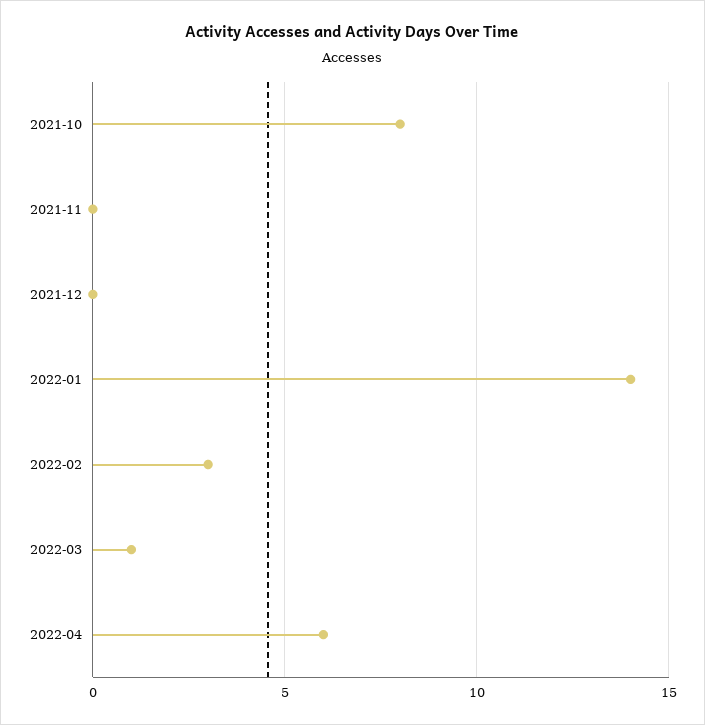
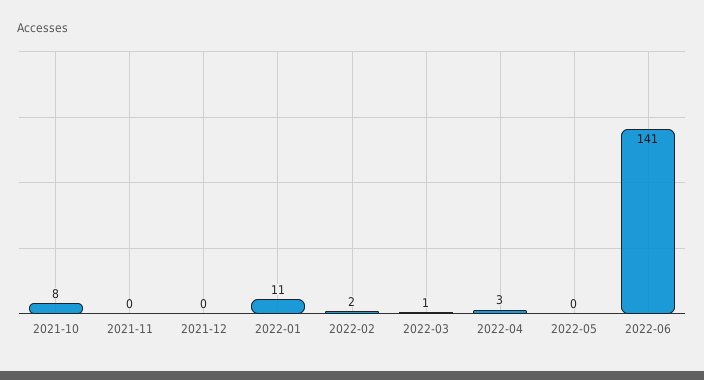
2022-01: 14 -> 11
2022-02: 3 -> 2
2022-04: 6 -> 3
2022-05: none -> 0
2022-06: none -> 141

